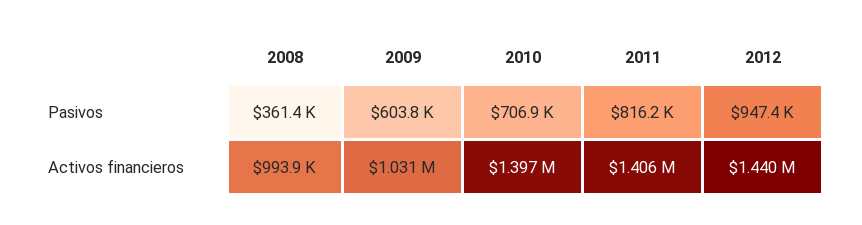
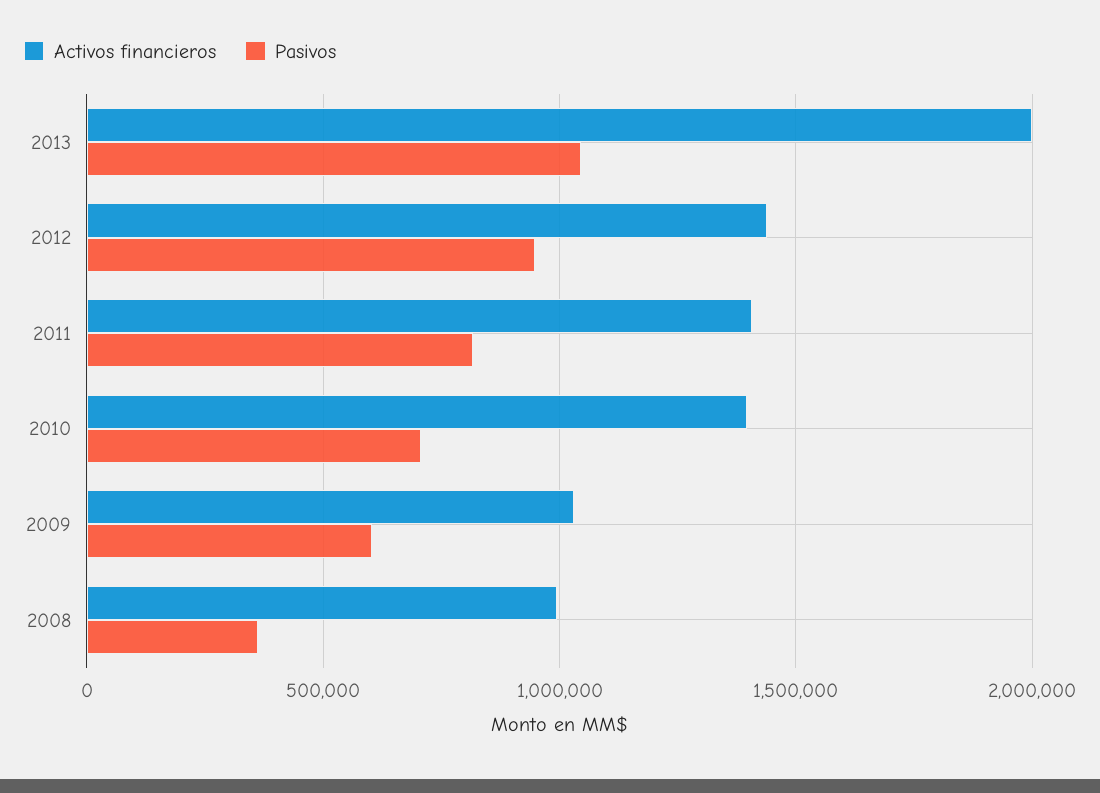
Activos financieros, 2013: none -> 2000000
Pasivos, 2013: none -> 1050000

